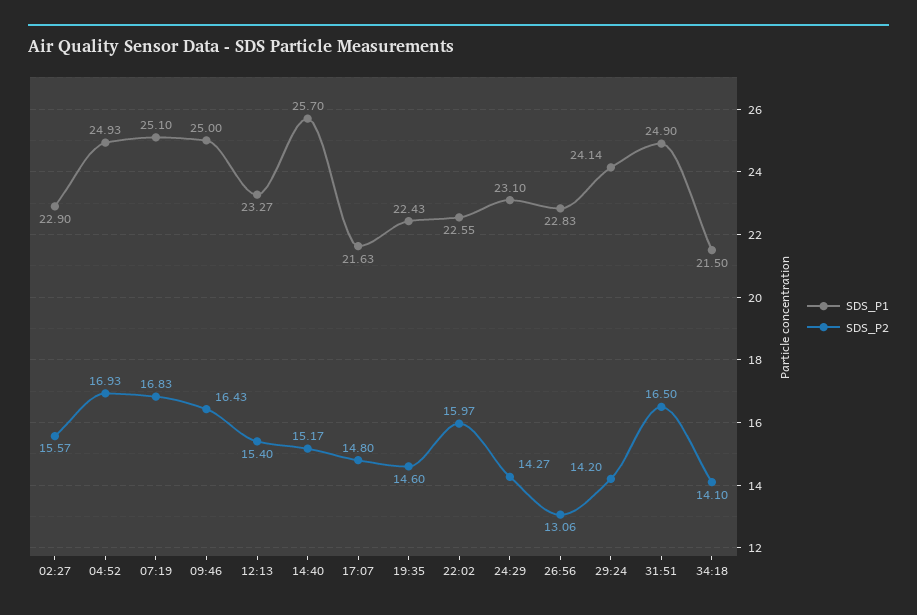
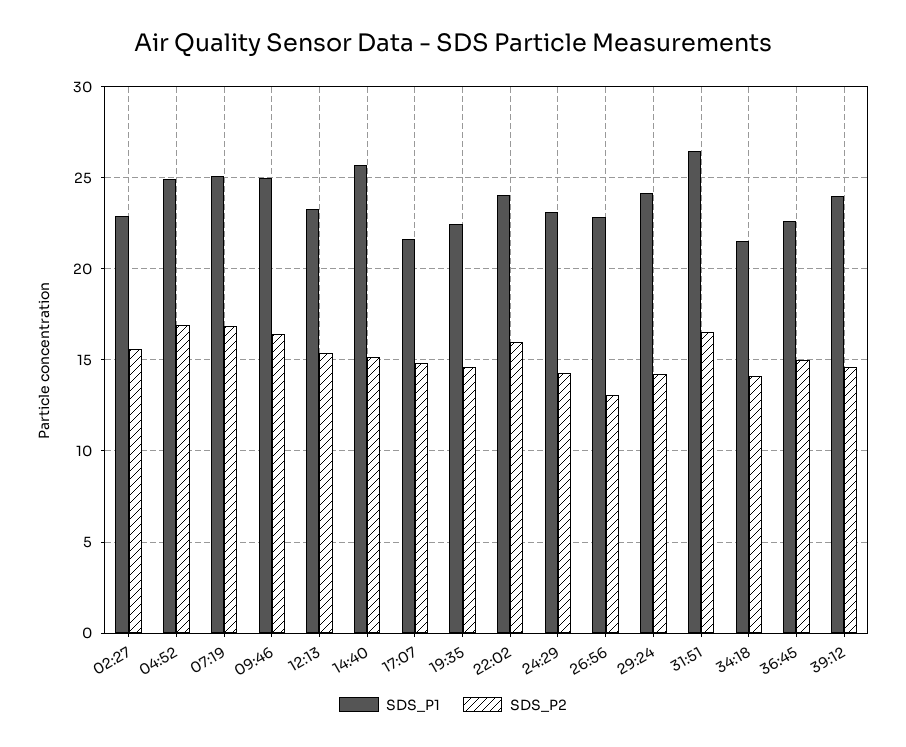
SDS_P1, 22:02: 22.55 -> 24
SDS_P1, 31:51: 24.9 -> 26.5
SDS_P1, 36:45: none -> 22.5
SDS_P2, 36:45: none -> 15
SDS_P1, 39:12: none -> 24
SDS_P2, 39:12: none -> 14.5

